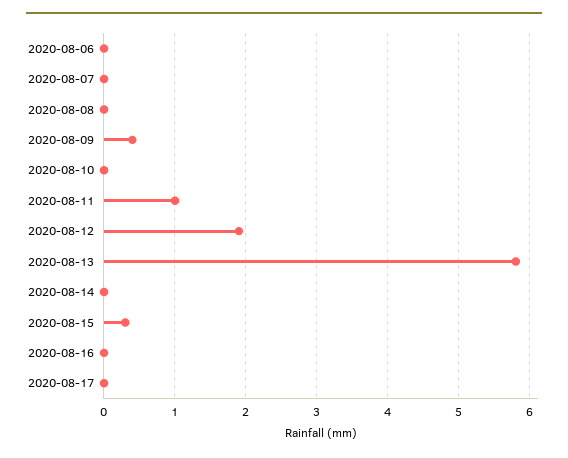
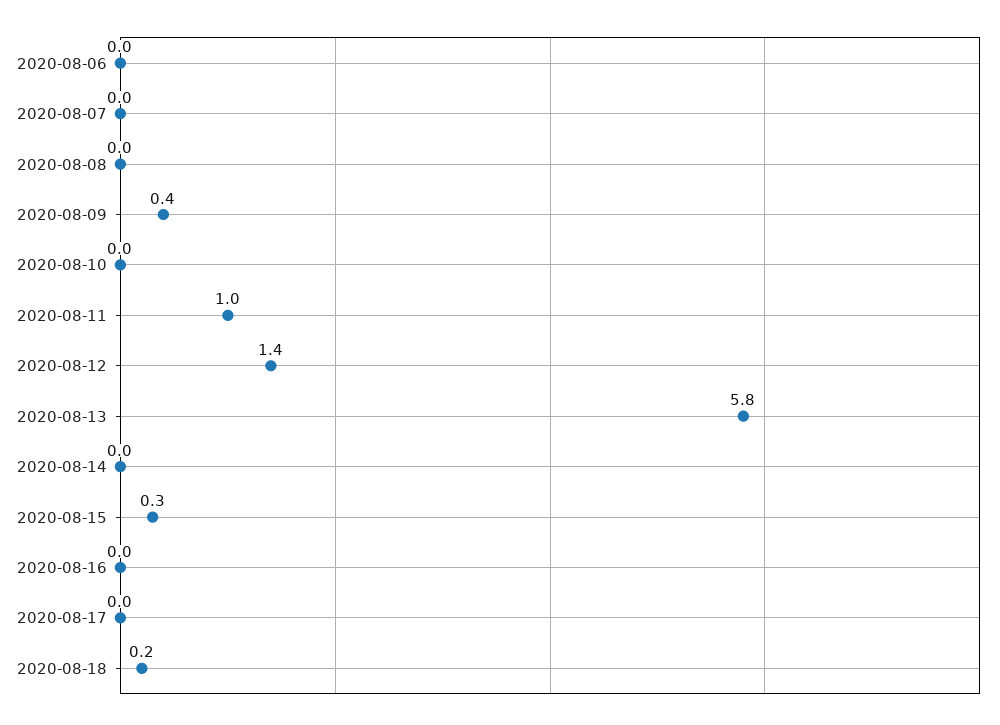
2020-08-12: 1.9 -> 1.4
2020-08-18: none -> 0.2

